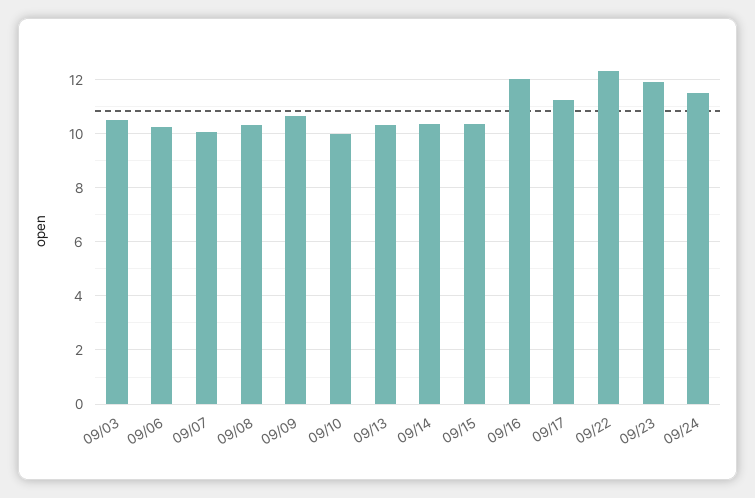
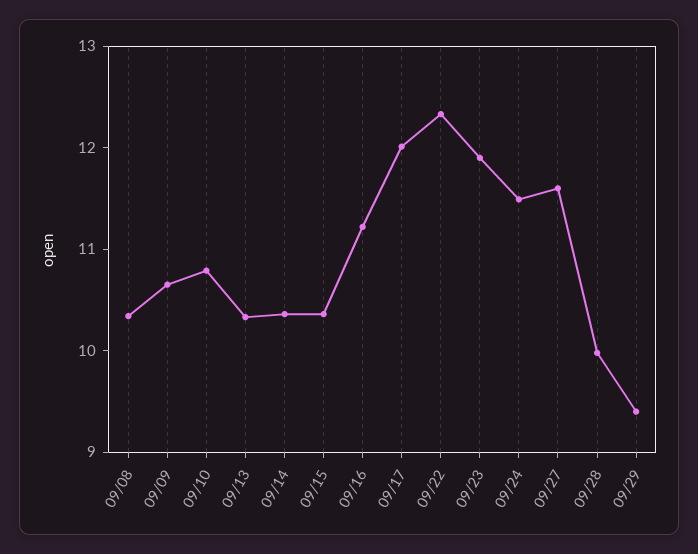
09/03: 10.5 -> none
09/06: 10.25 -> none
09/07: 10 -> none
09/10: 10 -> 10.8
09/16: 12 -> 11.2
09/17: 11.25 -> 12
09/27: none -> 11.6
09/28: none -> 10
09/29: none -> 9.4

